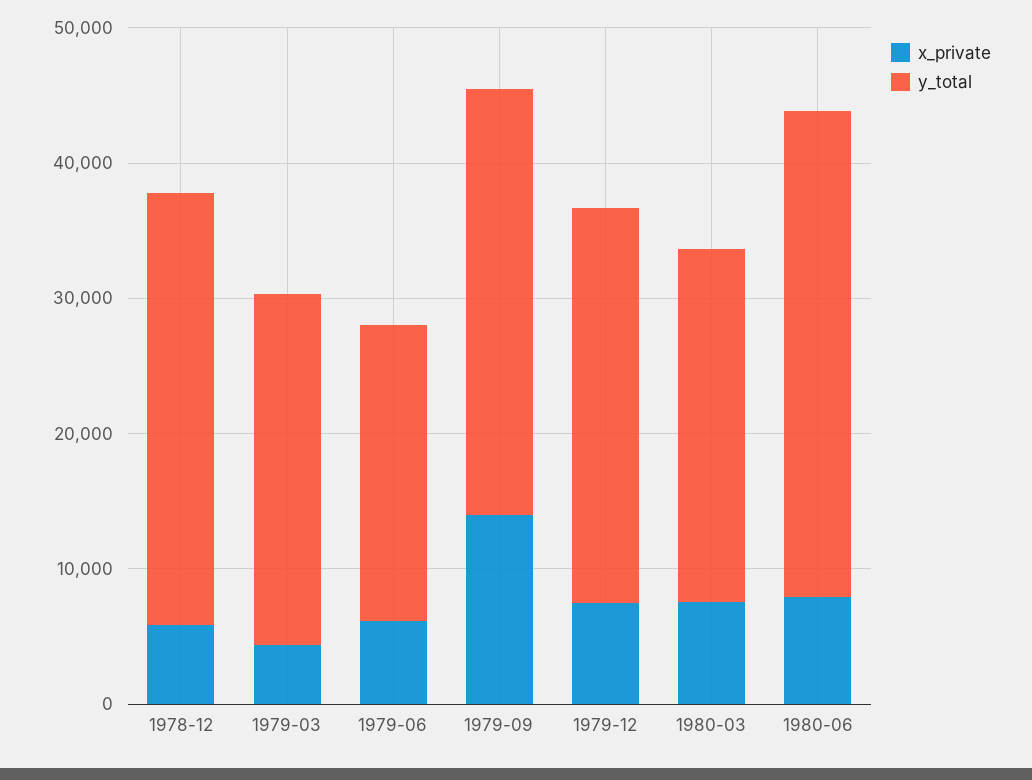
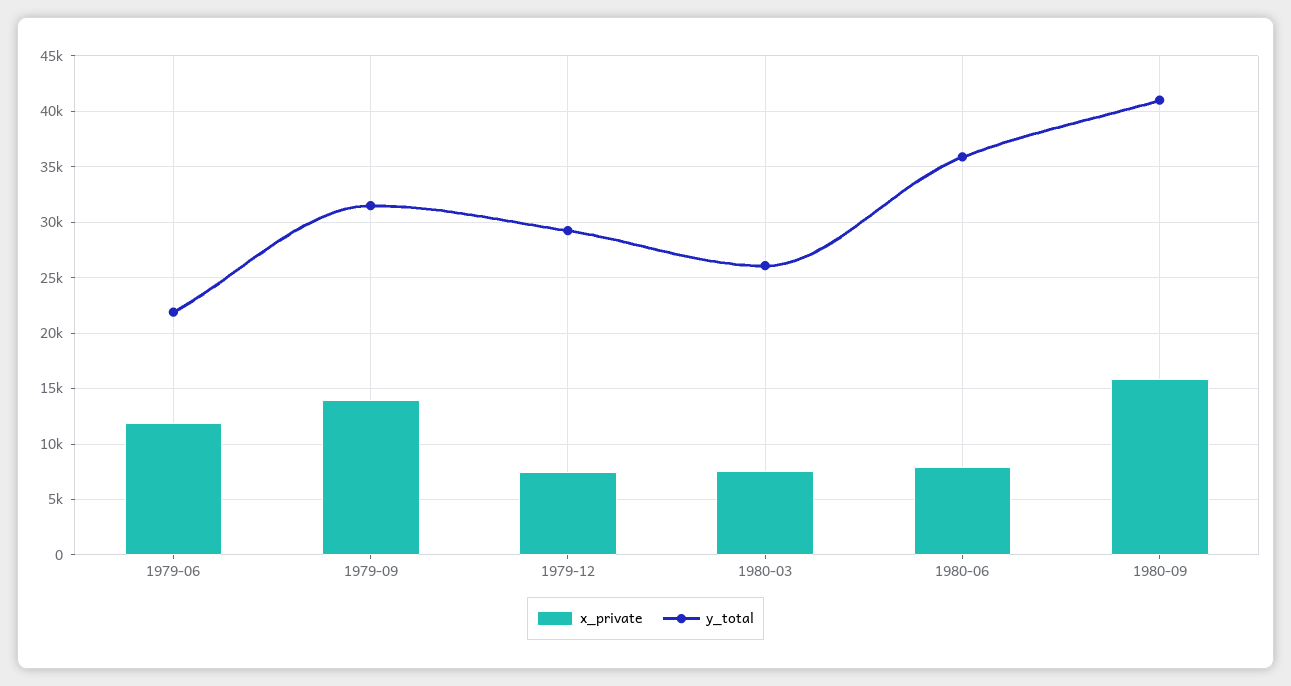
x_private, 1978-12: 6000 -> none
y_total, 1978-12: 32000 -> none
x_private, 1979-03: 4000 -> none
y_total, 1979-03: 26000 -> none
x_private, 1979-06: 6000 -> 12000
x_private, 1980-09: none -> 16000
y_total, 1980-09: none -> 41000

